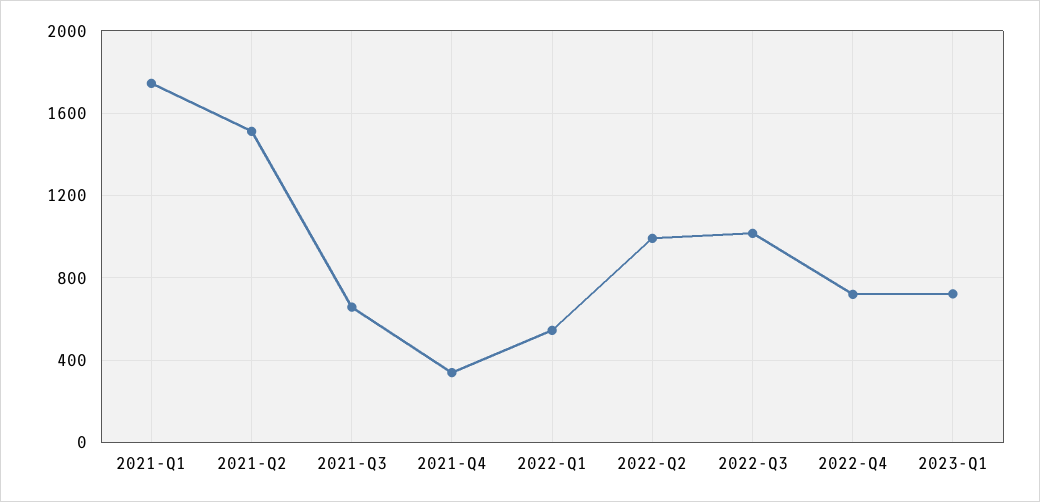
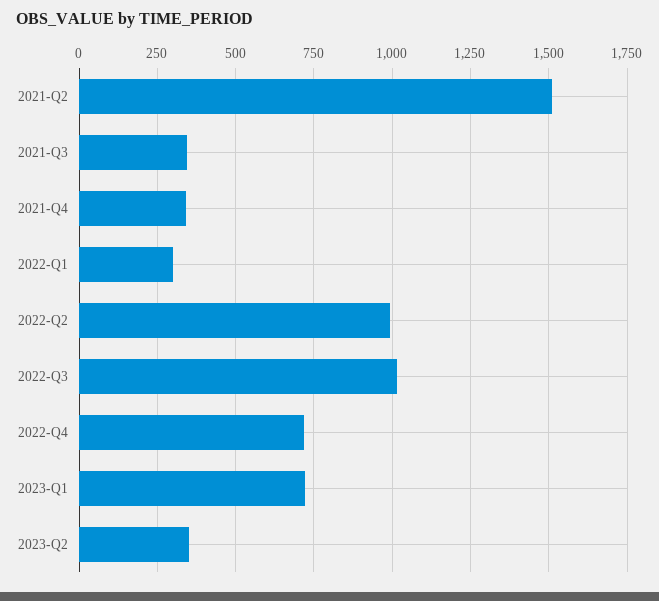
2021-Q1: 1750 -> none
2021-Q3: 650 -> 350
2022-Q1: 550 -> 300
2023-Q2: none -> 350

